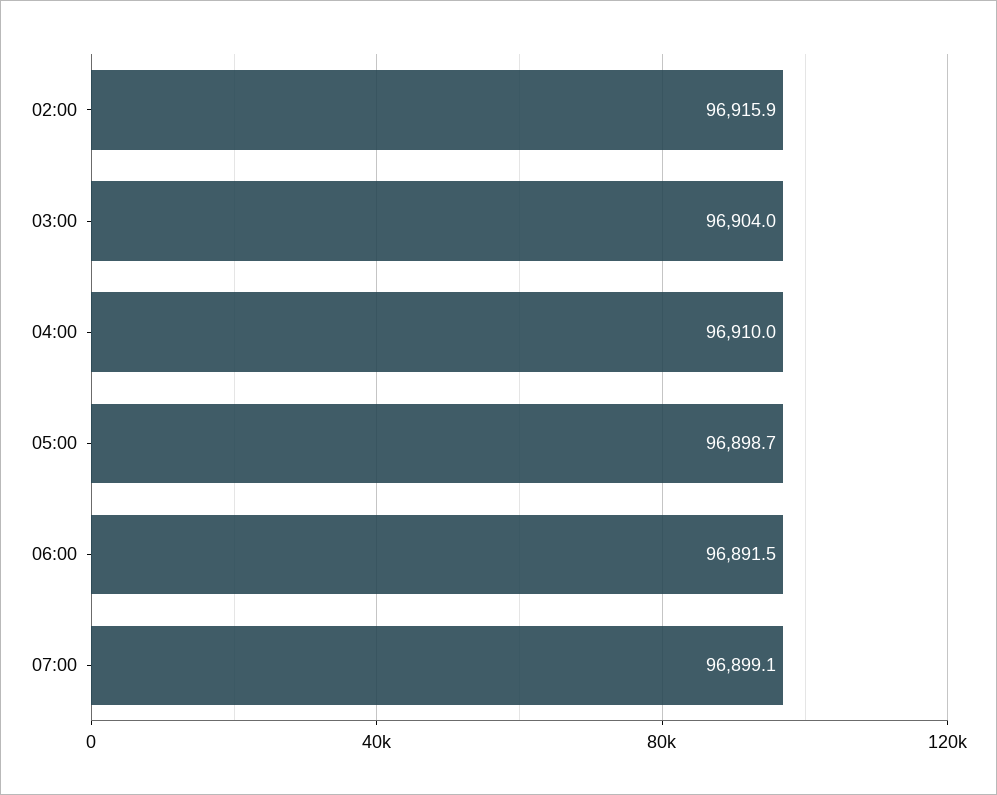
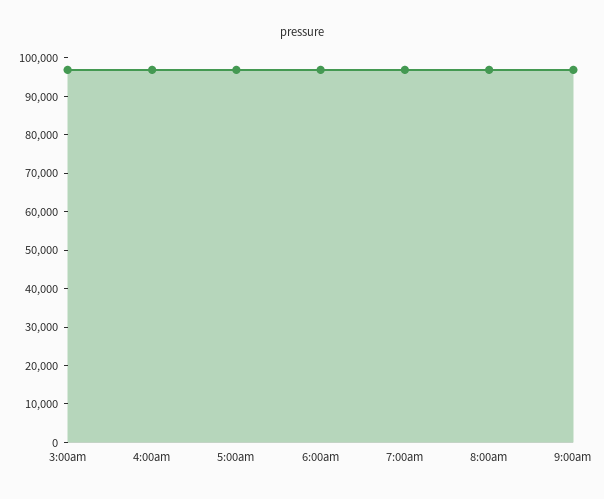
02:00: 96915.9 -> none
8:00am: none -> 97500
9:00am: none -> 97500

